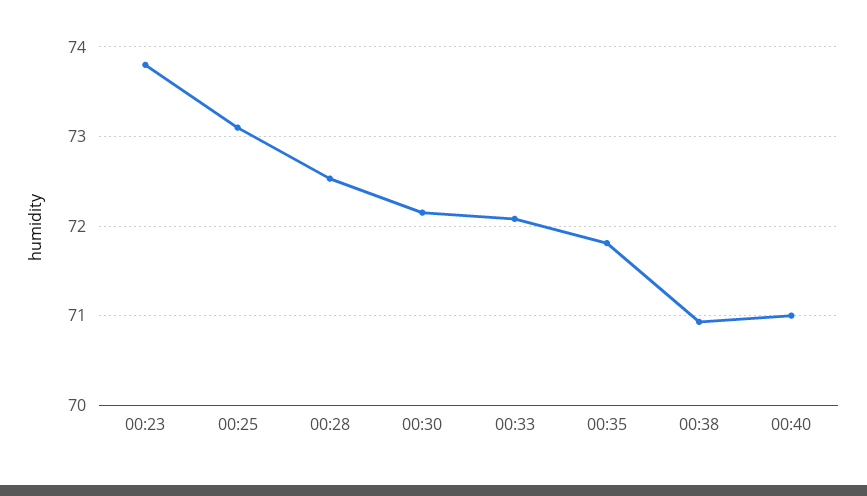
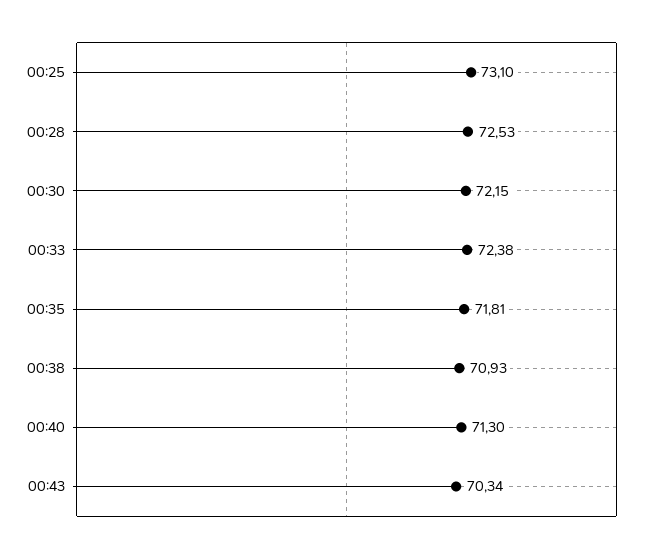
00:23: 73.8 -> none
00:33: 72.1 -> 72.38
00:40: 71 -> 71.3
00:43: none -> 70.34

